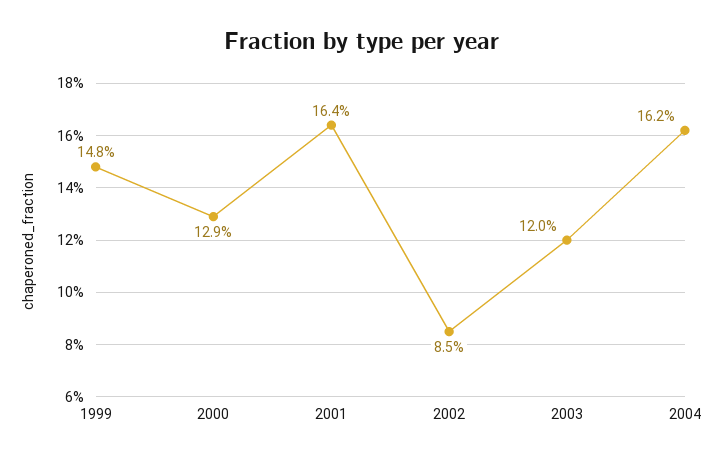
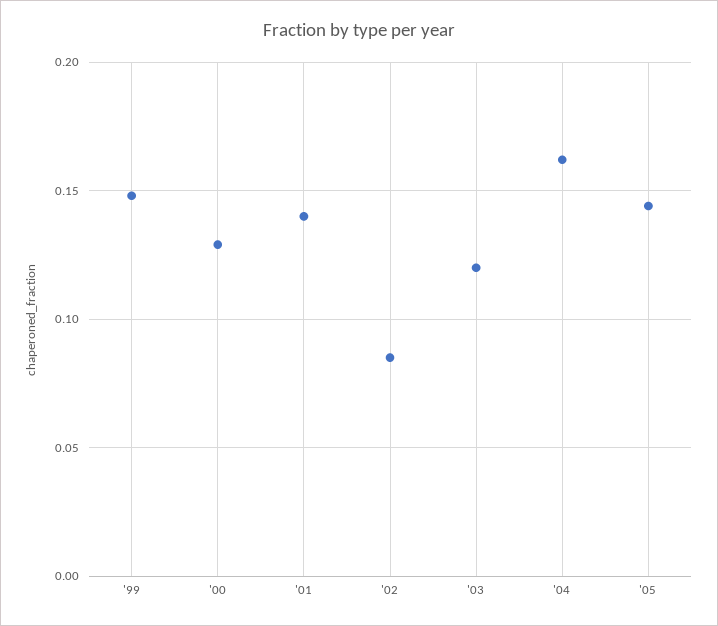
2001: 0.164 -> 0.14
'05: none -> 0.145

